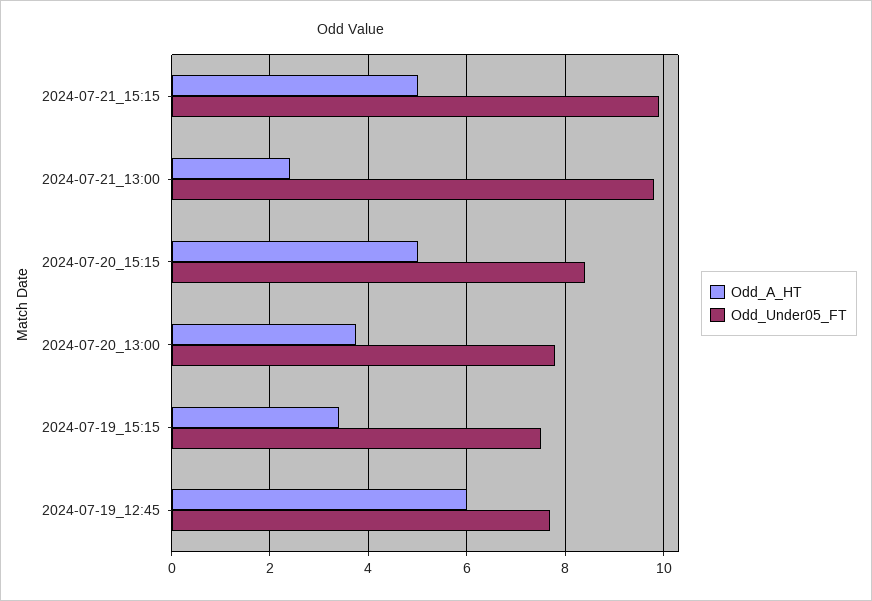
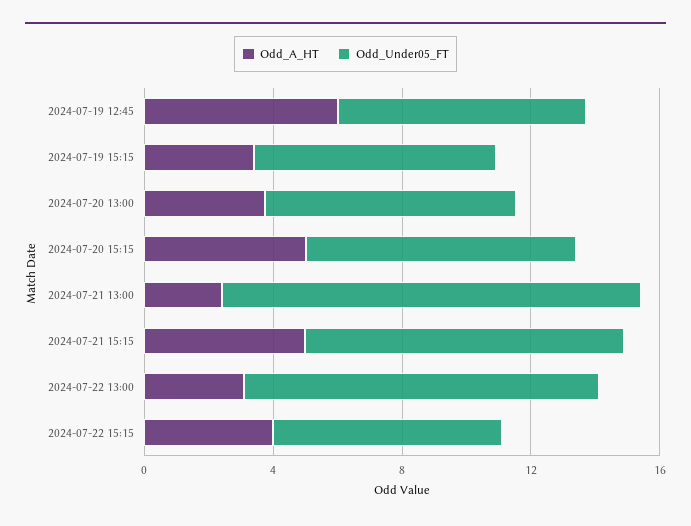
Odd_Under05_FT, 2024-07-21_13:00: 9.8 -> 13
Odd_A_HT, 2024-07-22 13:00: none -> 3
Odd_Under05_FT, 2024-07-22 13:00: none -> 11
Odd_A_HT, 2024-07-22 15:15: none -> 4
Odd_Under05_FT, 2024-07-22 15:15: none -> 7

